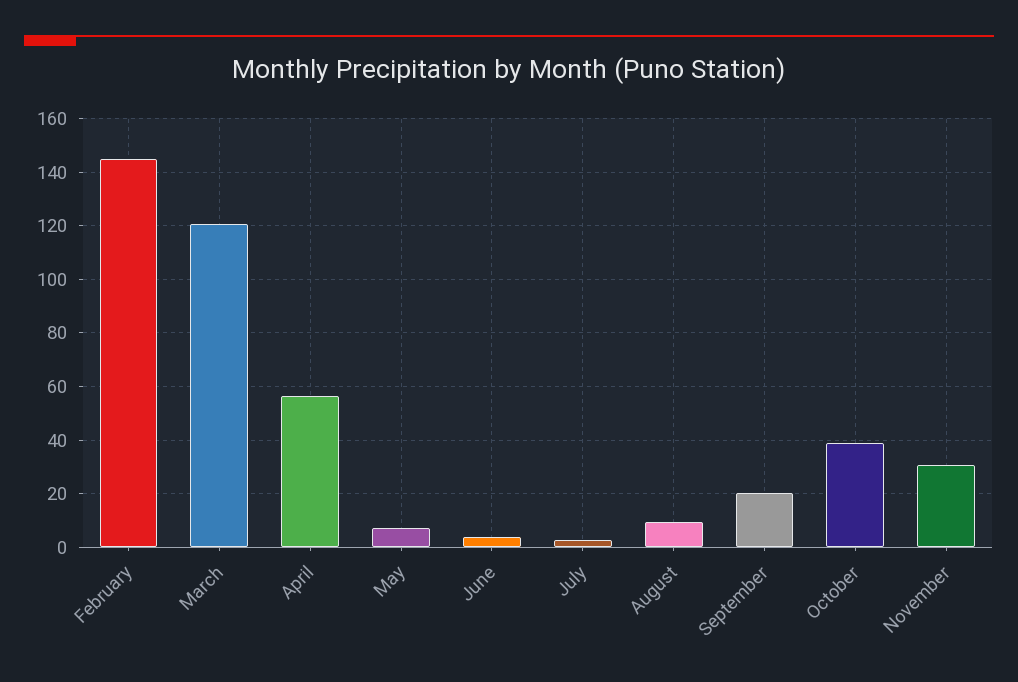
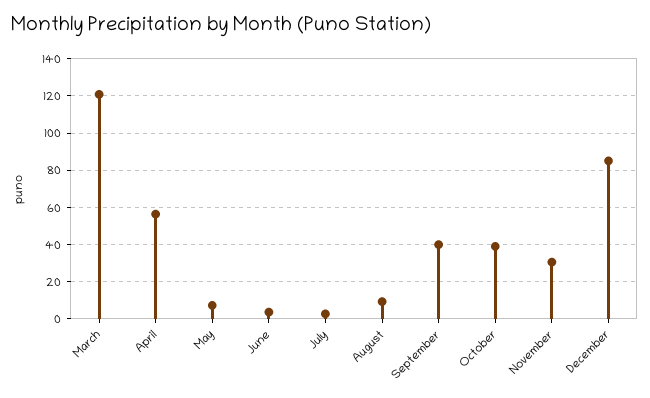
February: 145 -> none
September: 20 -> 40
December: none -> 85

